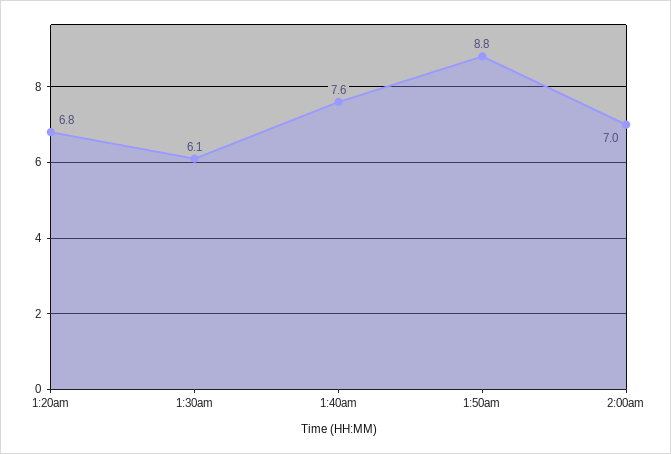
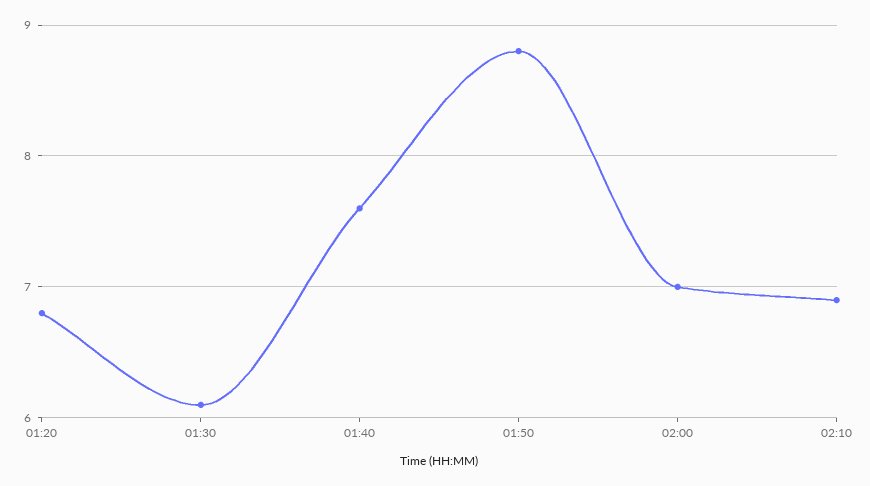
02:10: none -> 6.9

